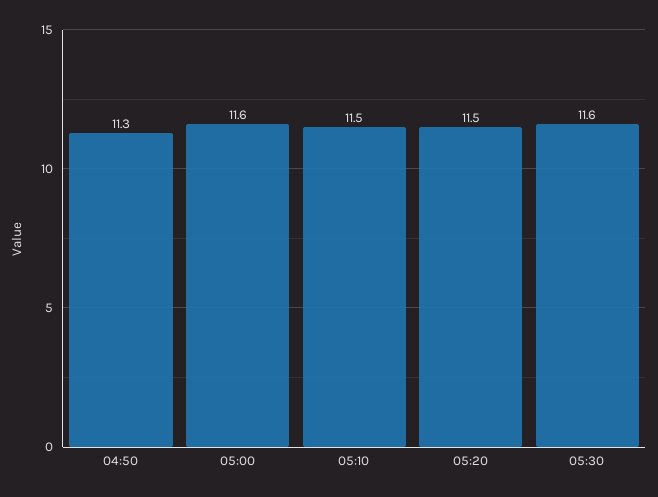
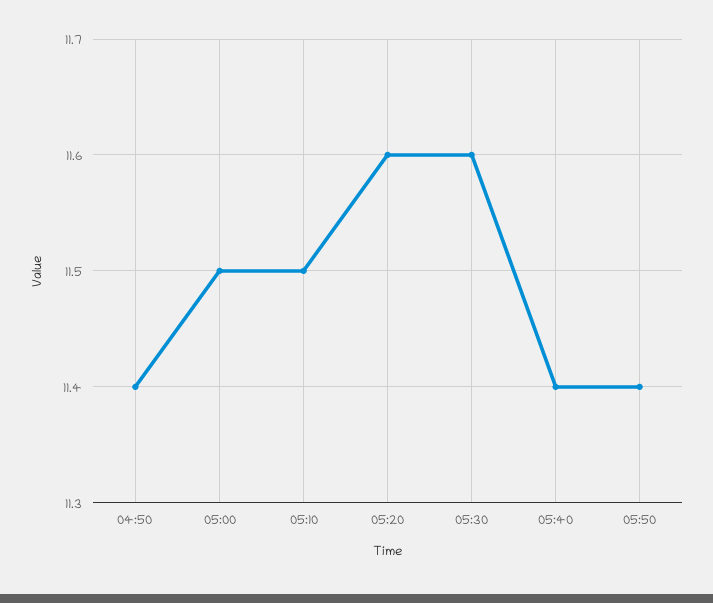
04:50: 11.3 -> 11.4
05:00: 11.6 -> 11.5
05:20: 11.5 -> 11.6
05:40: none -> 11.4
05:50: none -> 11.4

